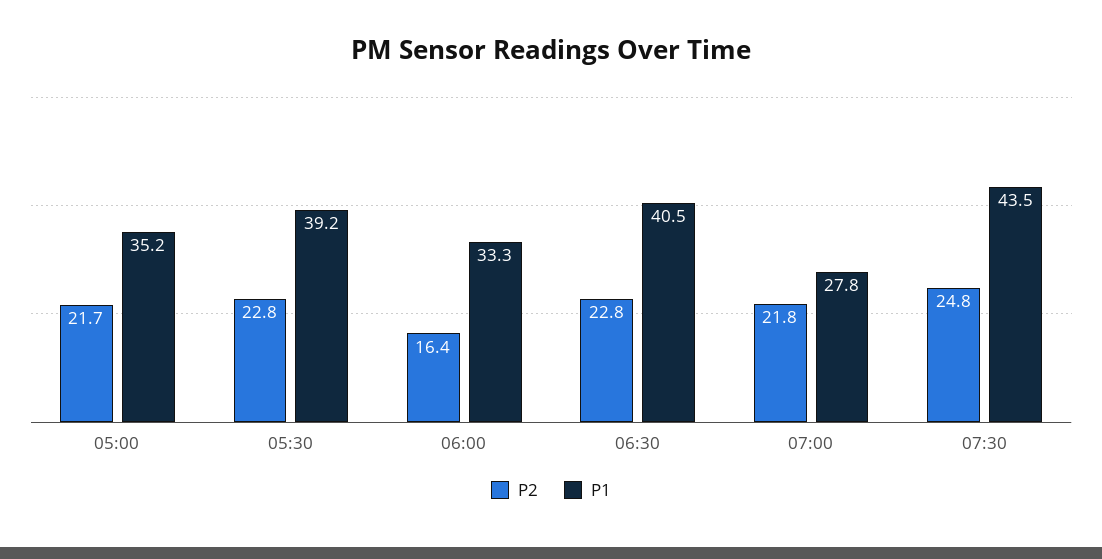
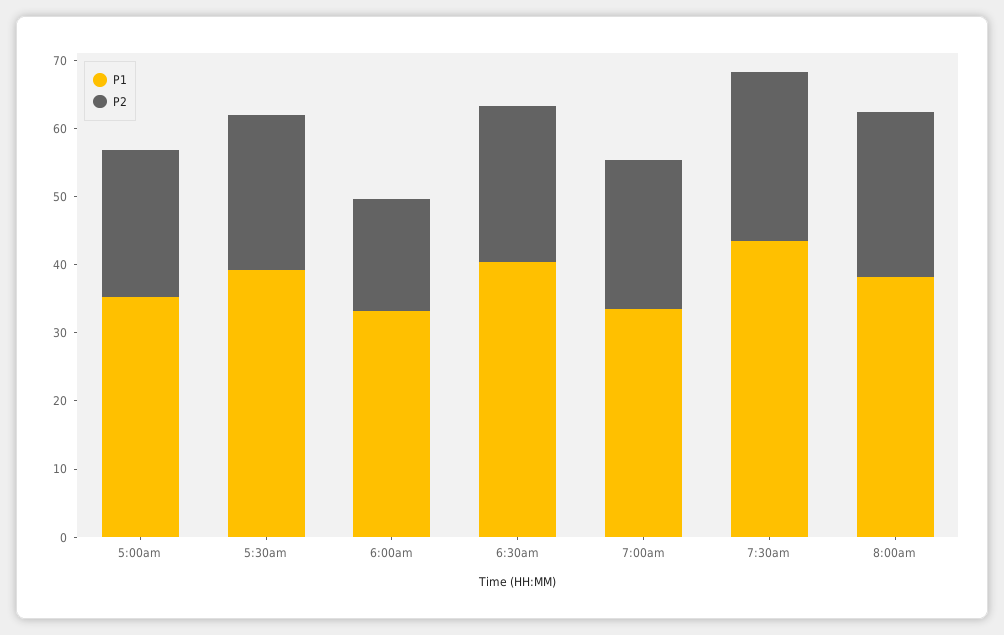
P1, 07:00: 27.8 -> 34
P1, 8:00am: none -> 38
P2, 8:00am: none -> 24

